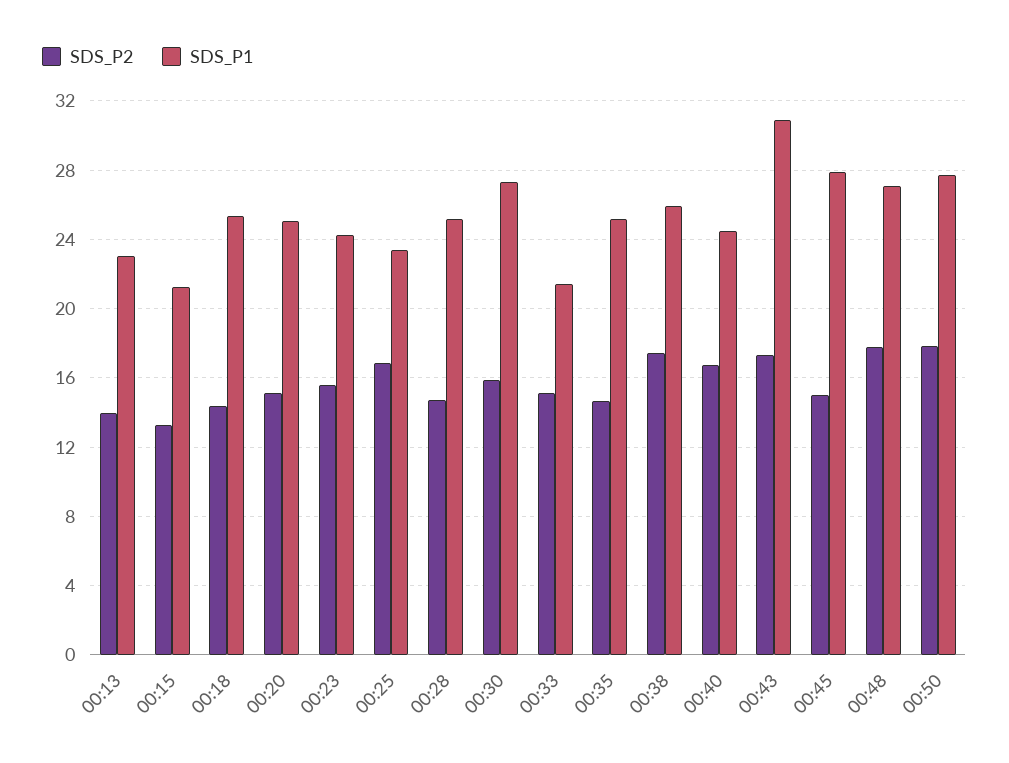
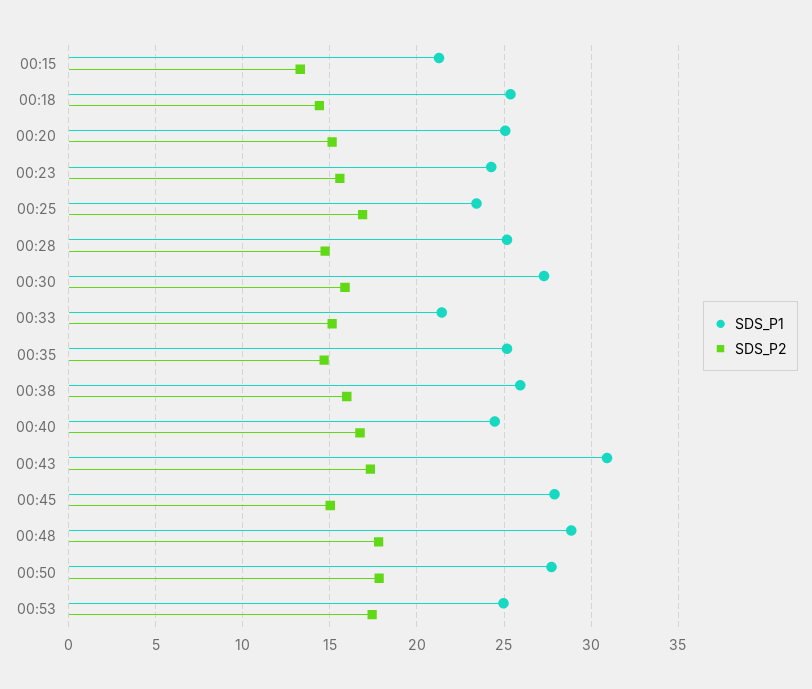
SDS_P2, 00:13: 14 -> none
SDS_P1, 00:13: 23 -> none
SDS_P2, 00:38: 17.5 -> 16
SDS_P1, 00:48: 27 -> 29
SDS_P1, 00:53: none -> 25
SDS_P2, 00:53: none -> 17.5

